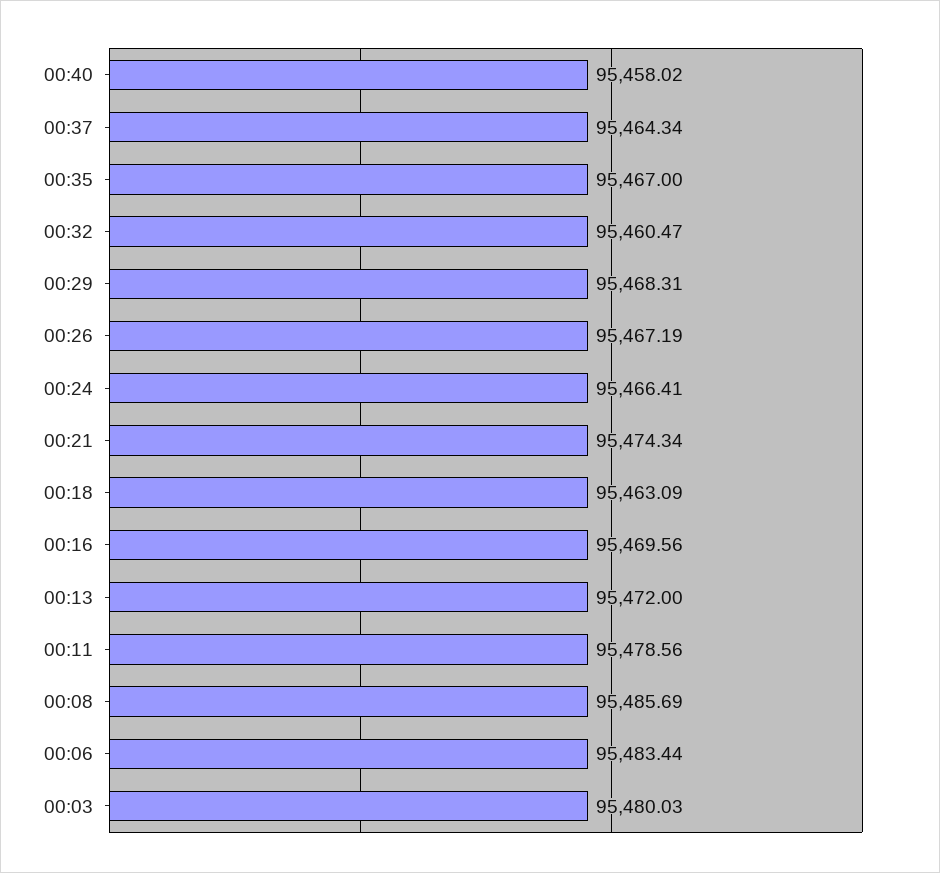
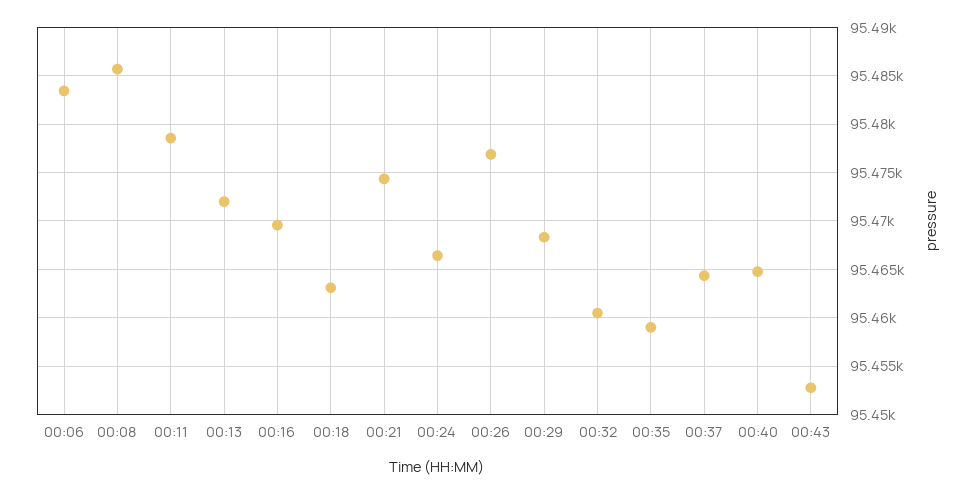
00:40: 95458.02 -> 95465
00:35: 95467 -> 95459
00:26: 95467.19 -> 95477
00:03: 95480.03 -> none
00:43: none -> 95453

